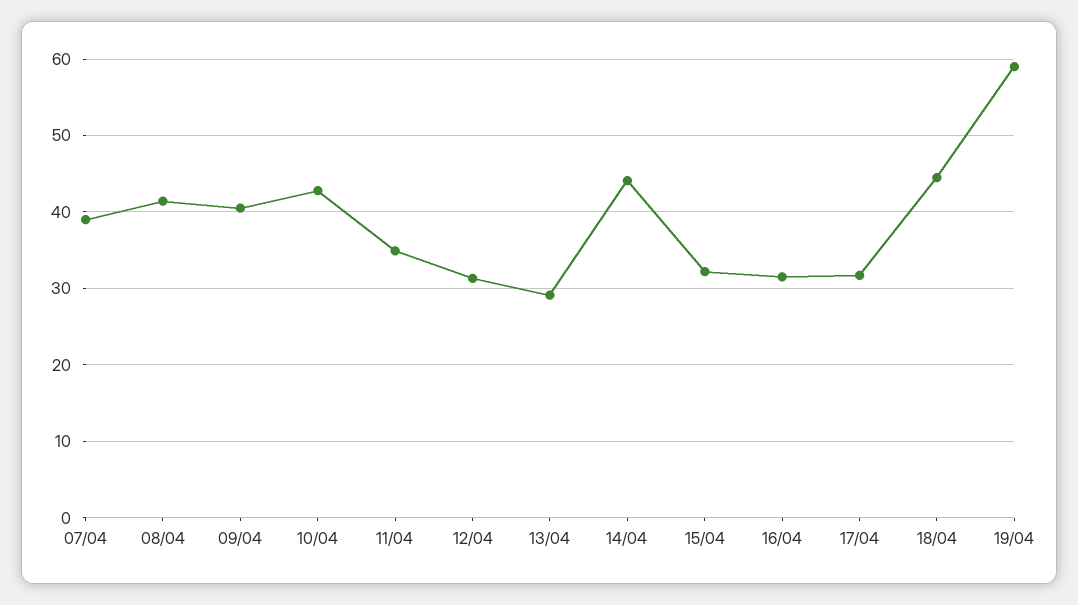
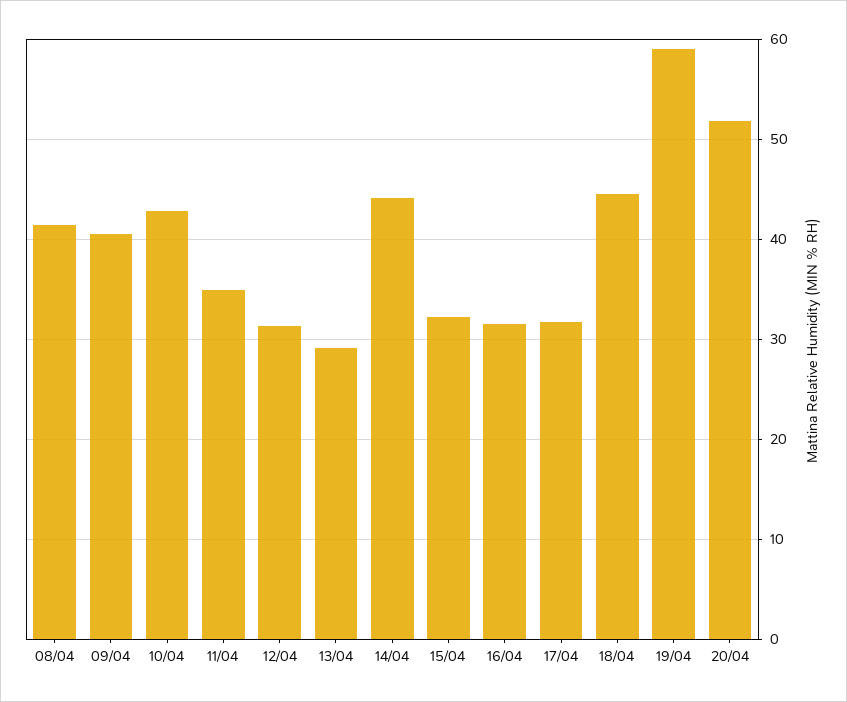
07/04: 39 -> none
20/04: none -> 52

